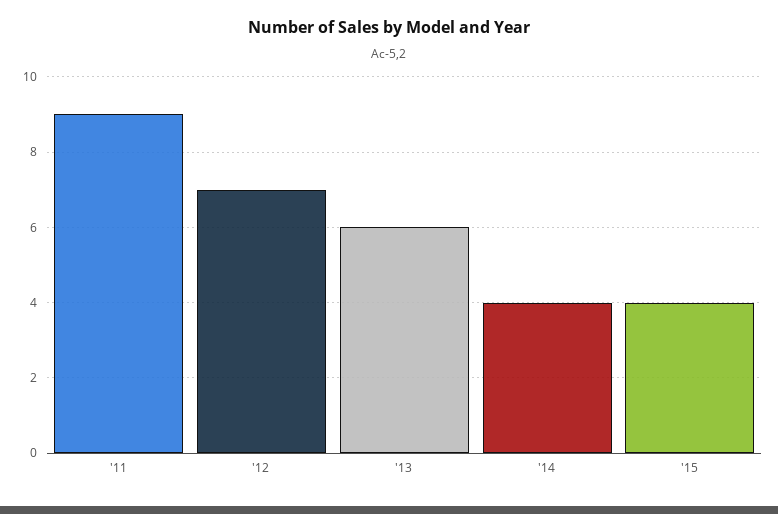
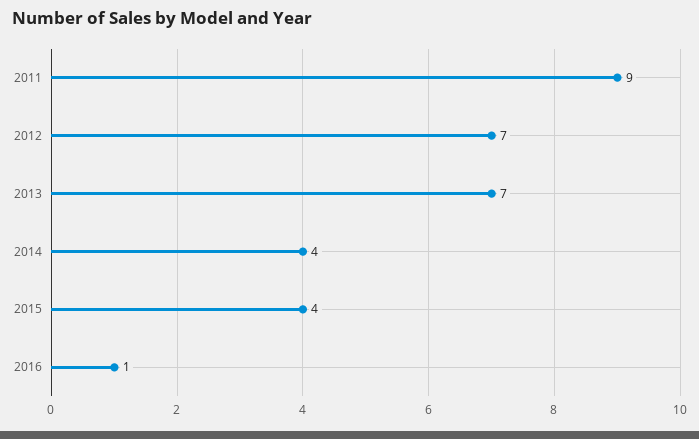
'13: 6 -> 7
2016: none -> 1

